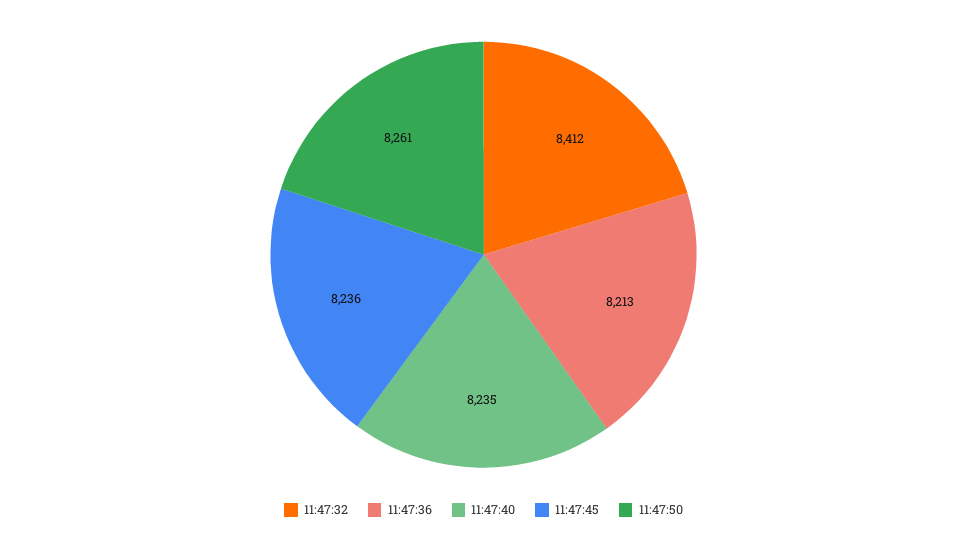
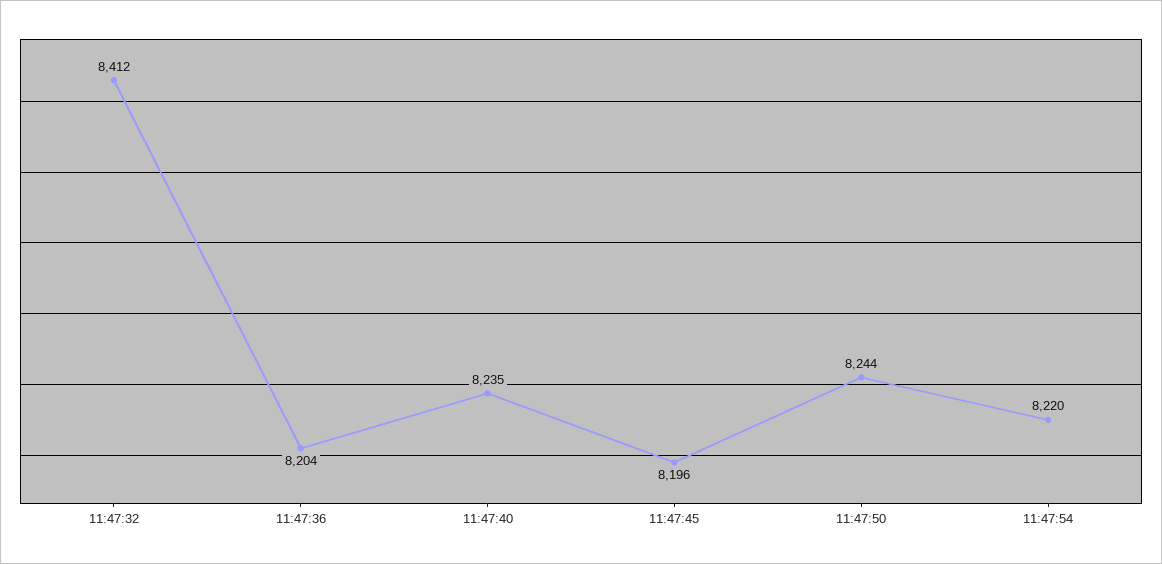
11:47:36: 8213 -> 8204
11:47:45: 8236 -> 8196
11:47:50: 8261 -> 8244
11:47:54: none -> 8220

